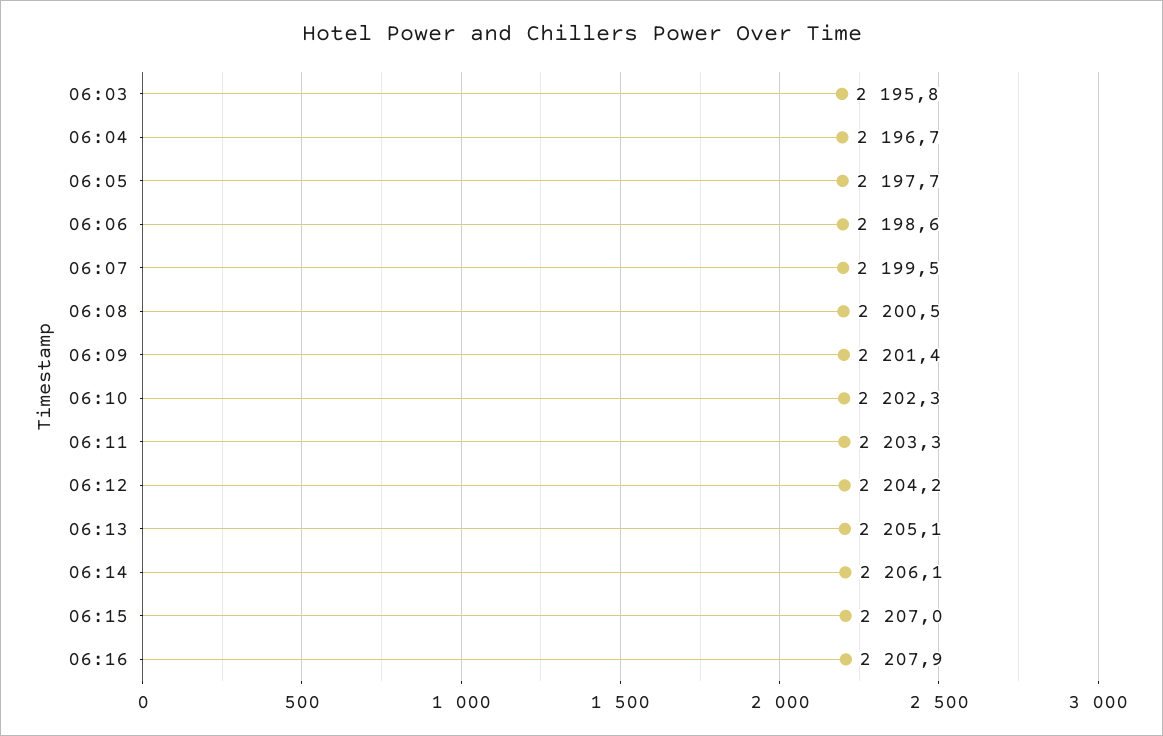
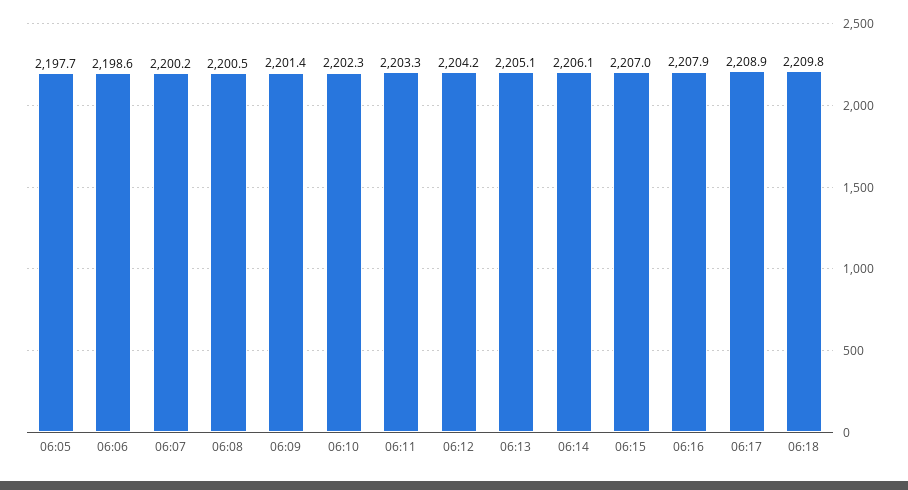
06:03: 2195.8 -> none
06:04: 2196.7 -> none
06:07: 2199.5 -> 2200.2
06:17: none -> 2208.9
06:18: none -> 2209.8

